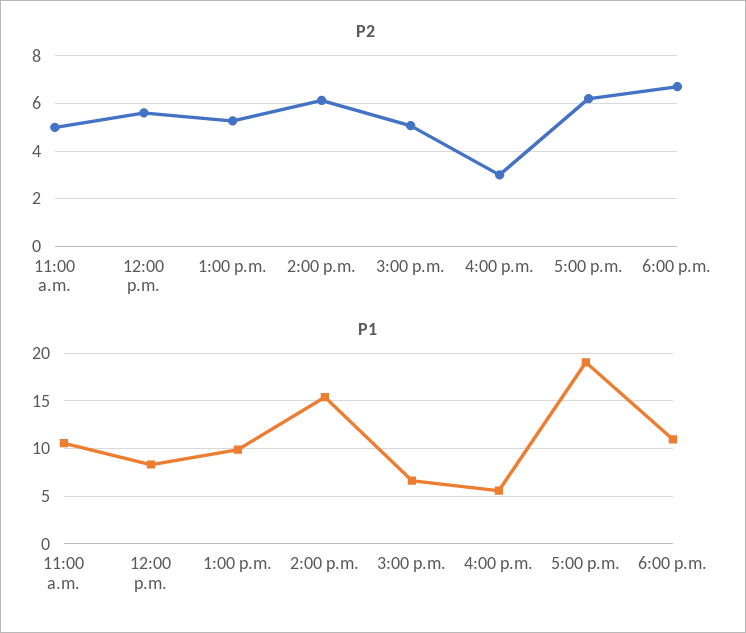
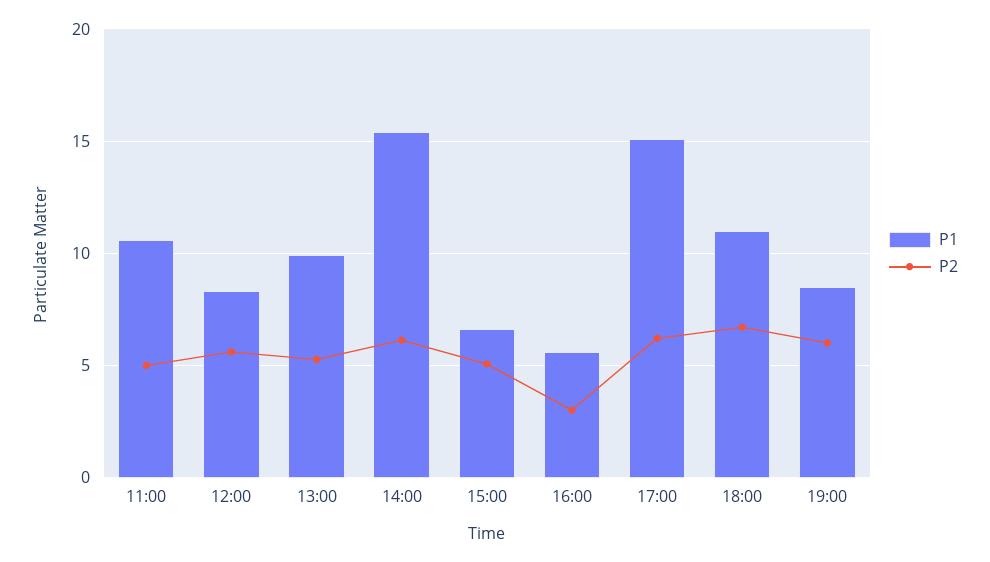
P1, 5:00 p.m.: 19 -> 15
P1, 19:00: none -> 8.5
P2, 19:00: none -> 6

